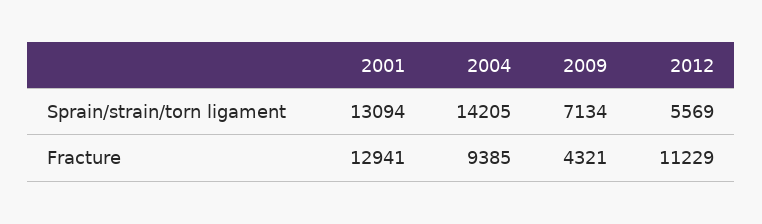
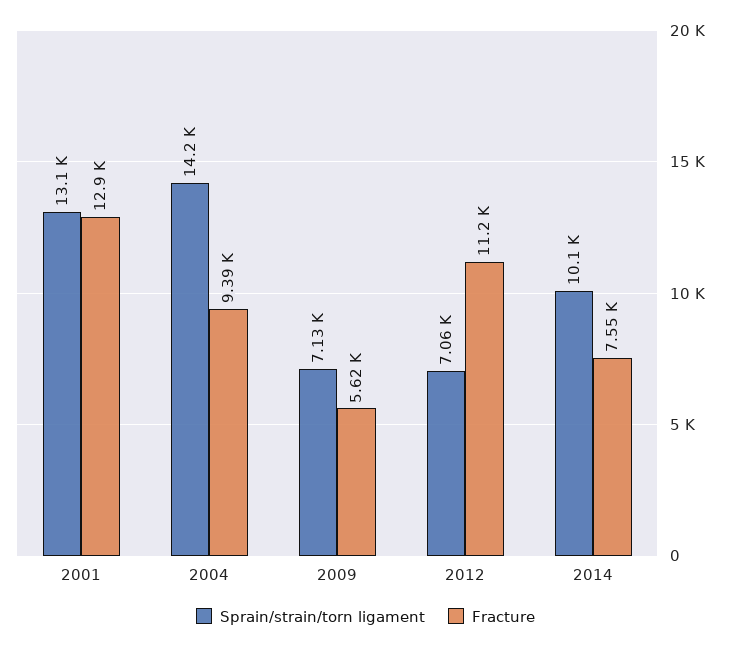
Sprain/strain/torn ligament, 2012: 5569 -> 7060
Fracture, 2009: 4321 -> 5620
Sprain/strain/torn ligament, 2014: none -> 10100
Fracture, 2014: none -> 7550

